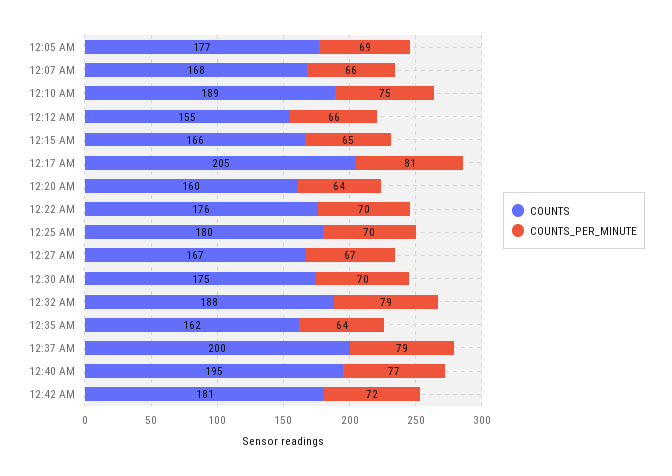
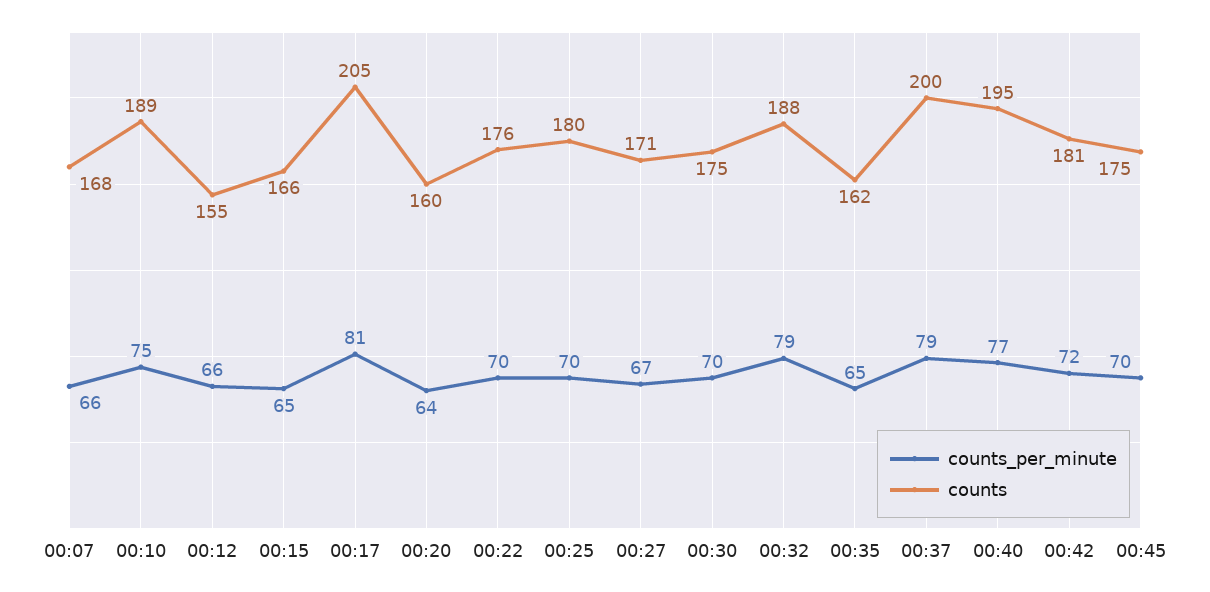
COUNTS, 12:05 AM: 177 -> none
COUNTS_PER_MINUTE, 12:05 AM: 69 -> none
COUNTS, 12:27 AM: 167 -> 171
COUNTS_PER_MINUTE, 12:35 AM: 64 -> 65
COUNTS_PER_MINUTE, 00:45: none -> 70
COUNTS, 00:45: none -> 175

